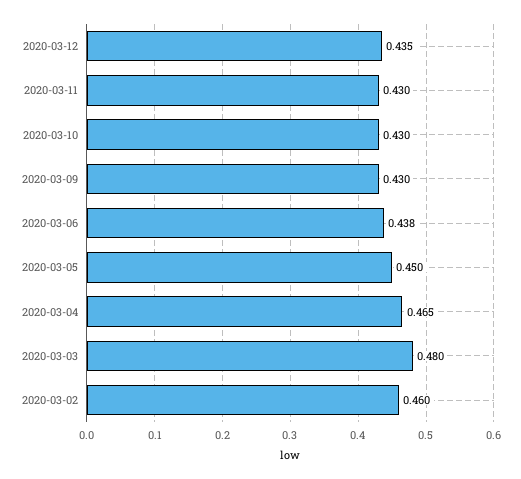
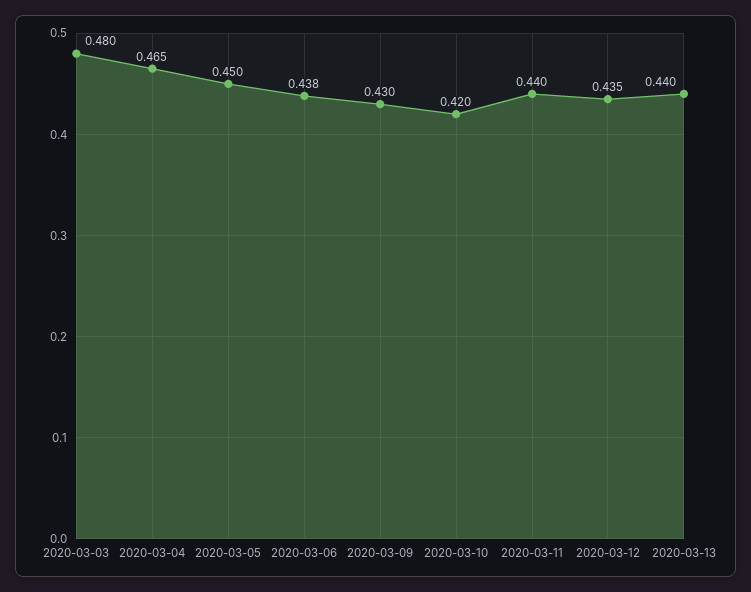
2020-03-11: 0.43 -> 0.44
2020-03-10: 0.43 -> 0.42
2020-03-02: 0.46 -> none
2020-03-13: none -> 0.44

